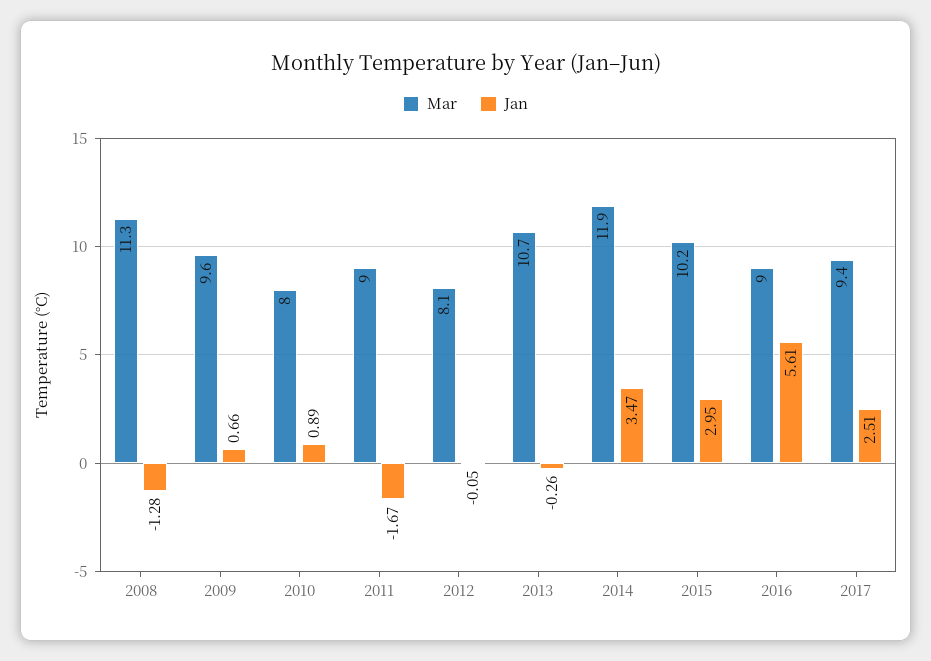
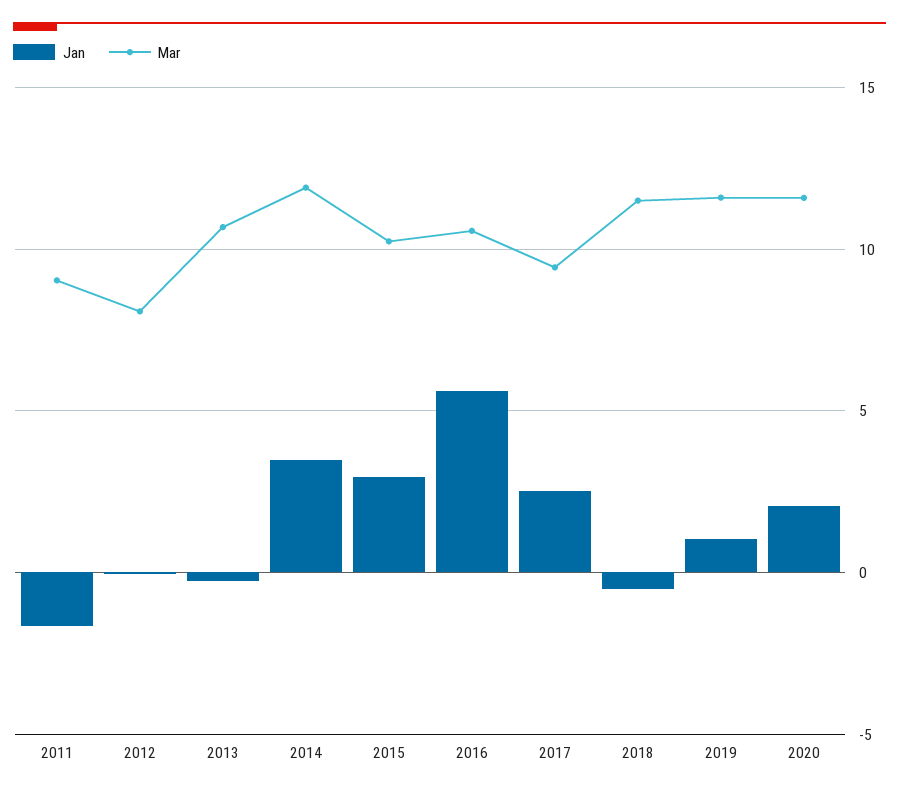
Mar, 2008: 11.3 -> none
Jan, 2008: -1.28 -> none
Mar, 2009: 9.6 -> none
Jan, 2009: 0.66 -> none
Mar, 2010: 8 -> none
Jan, 2010: 0.89 -> none
Mar, 2016: 9 -> 10.5
Jan, 2018: none -> -0.5
Mar, 2018: none -> 11.5
Jan, 2019: none -> 1
Mar, 2019: none -> 11.5
Jan, 2020: none -> 2
Mar, 2020: none -> 11.5

